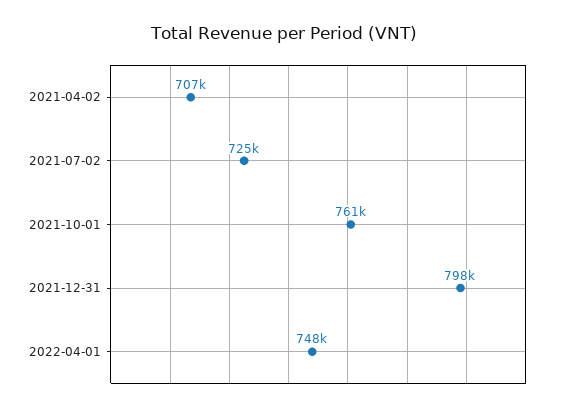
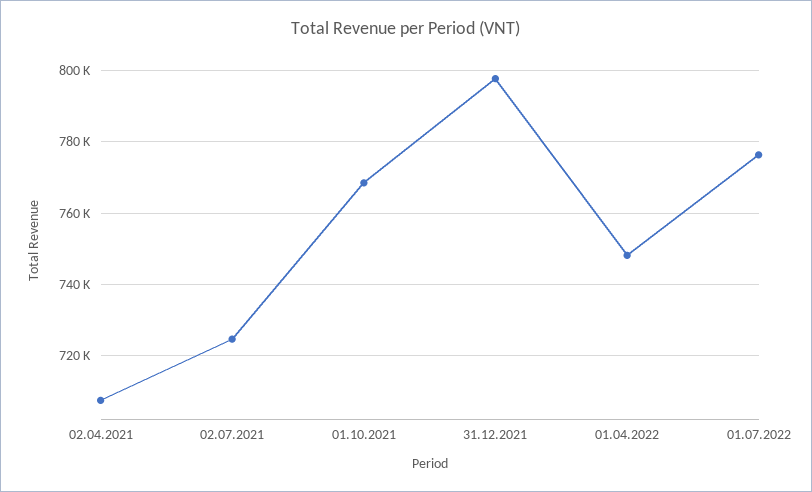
2021-10-01: 761000 -> 768000
01.07.2022: none -> 776000

